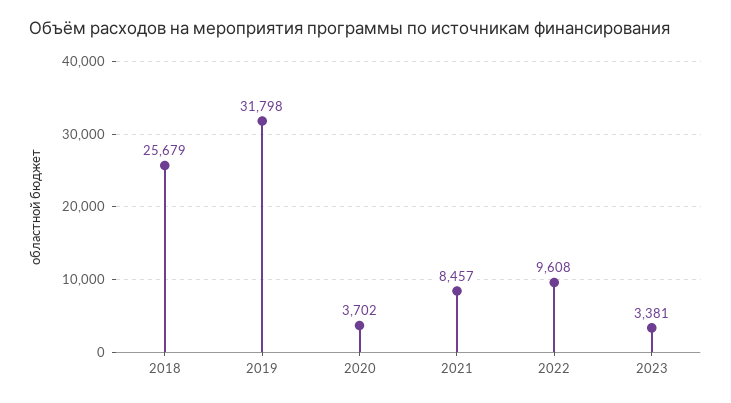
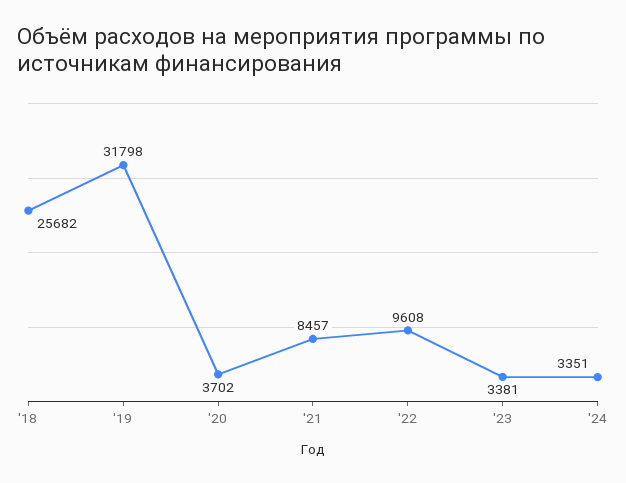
2018: 25679 -> 25682
'24: none -> 3351

